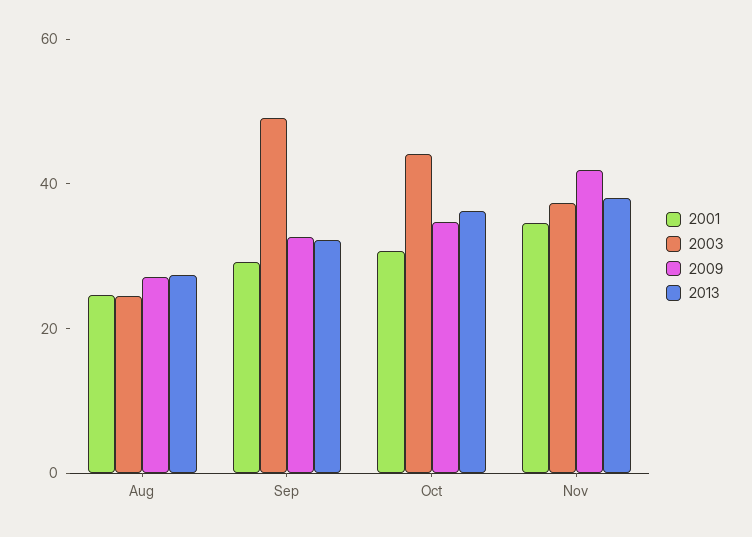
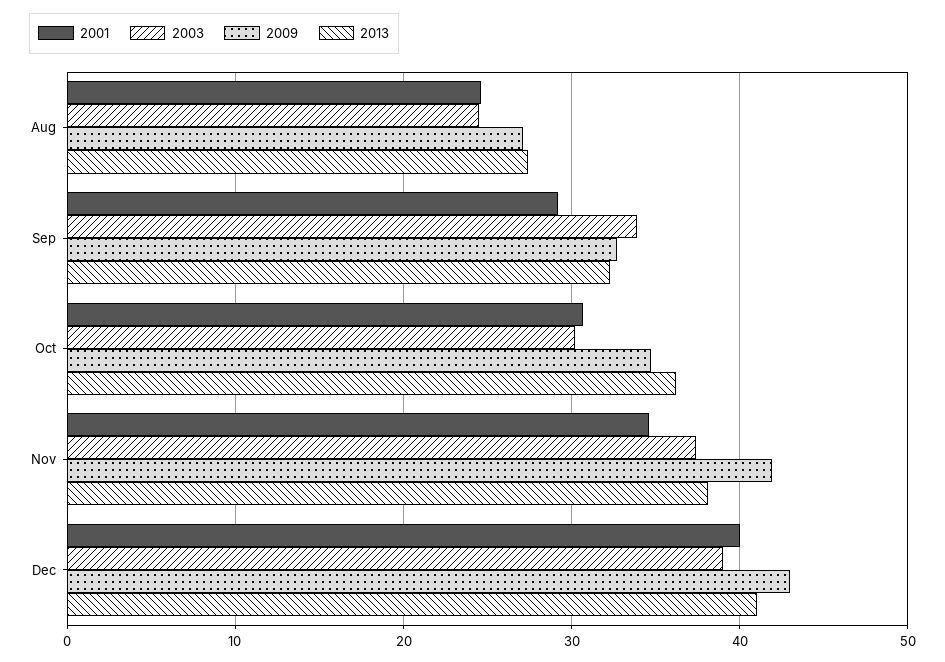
2003, Sep: 50 -> 34
2003, Oct: 45 -> 30
2001, Dec: none -> 40
2003, Dec: none -> 39
2009, Dec: none -> 43
2013, Dec: none -> 41

